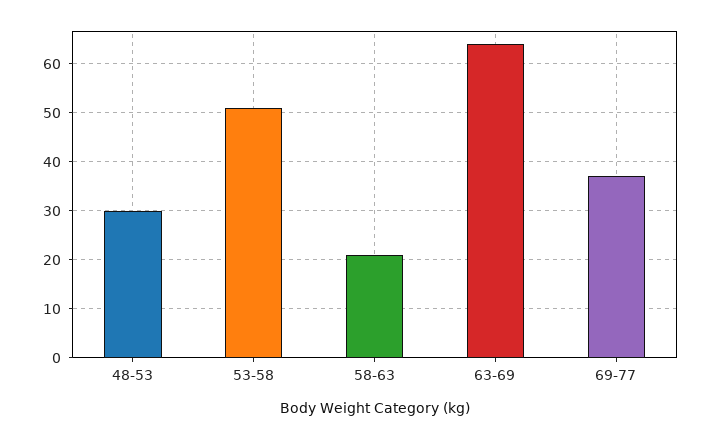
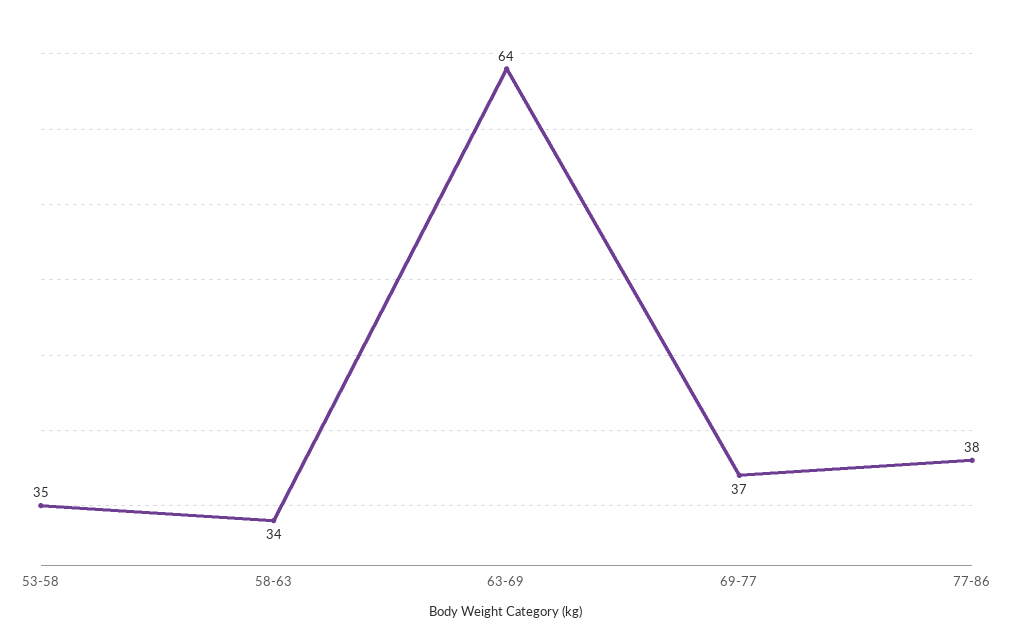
48-53: 30 -> none
53-58: 50 -> 35
58-63: 20 -> 34
77-86: none -> 38

